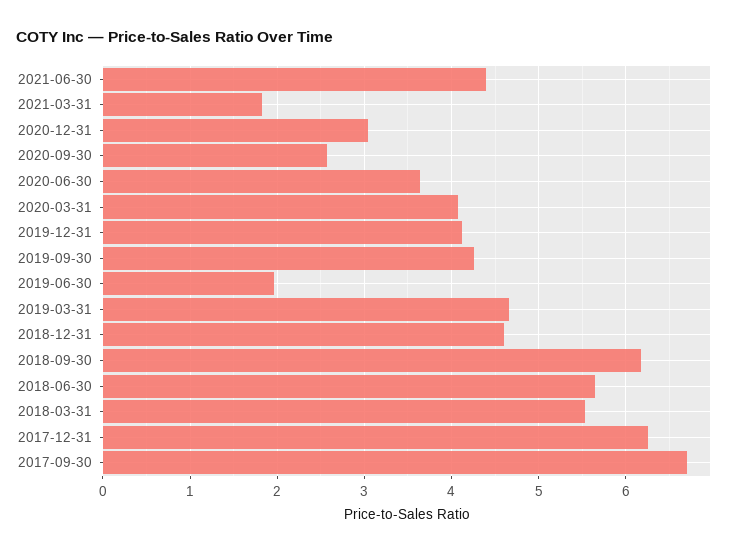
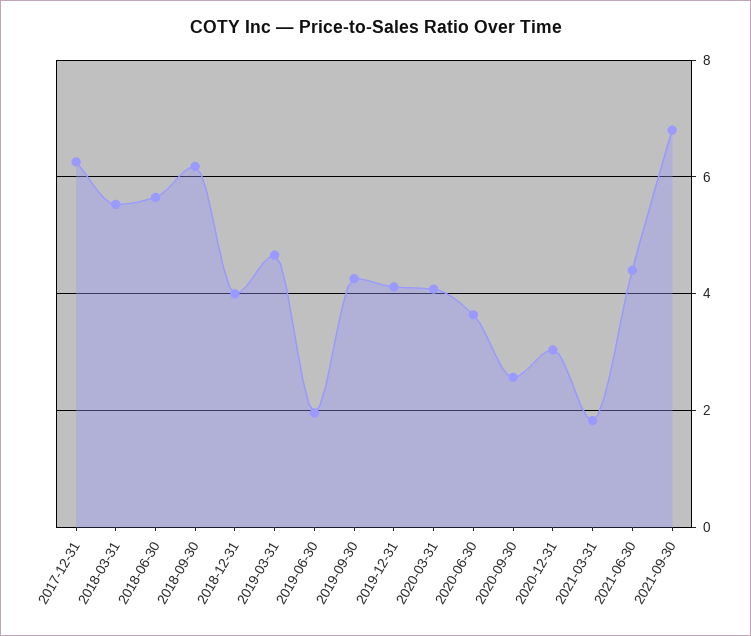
2018-12-31: 4.6 -> 4
2017-09-30: 6.7 -> none
2021-09-30: none -> 6.8

